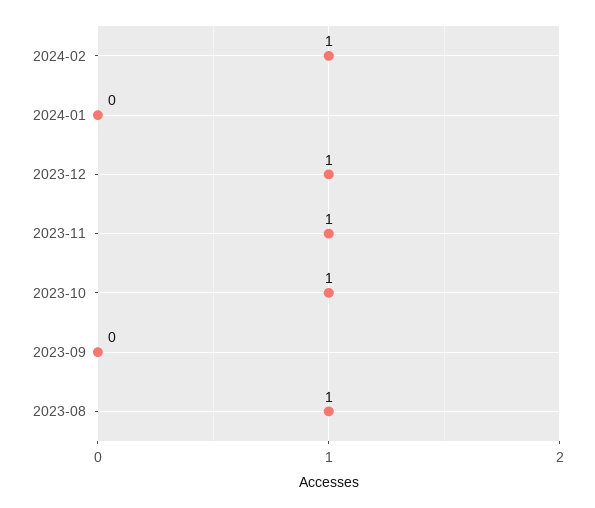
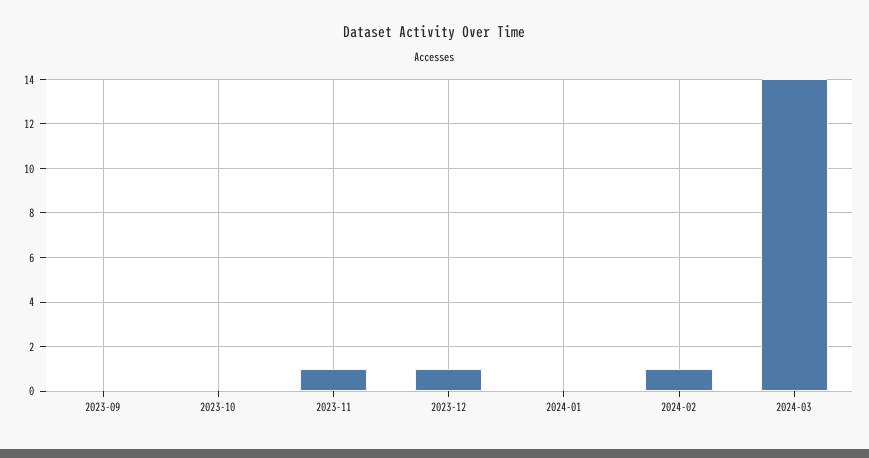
2023-10: 1 -> 0
2023-08: 1 -> none
2024-03: none -> 14

